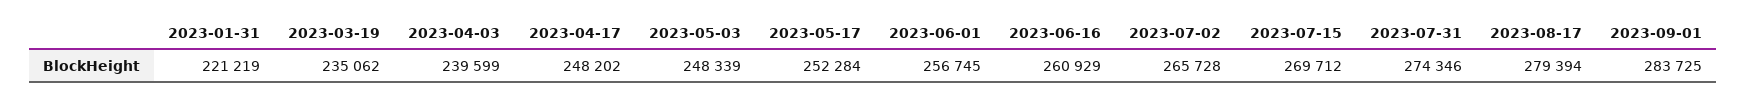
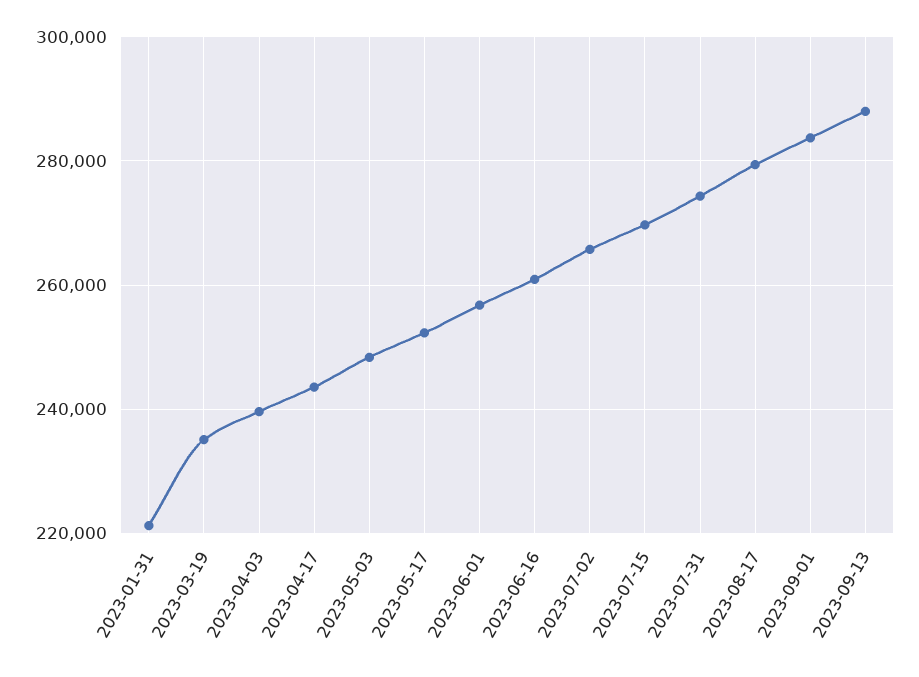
2023-04-17: 248202 -> 244000
2023-09-13: none -> 288000

